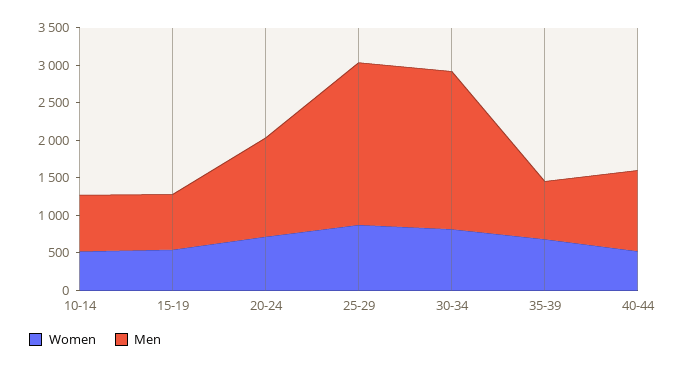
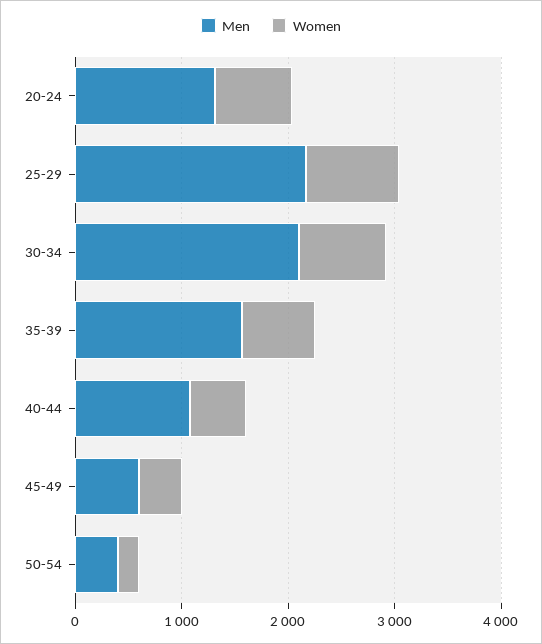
Women, 10-14: 500 -> none
Men, 10-14: 750 -> none
Women, 15-19: 500 -> none
Men, 15-19: 750 -> none
Men, 35-39: 750 -> 1600
Men, 45-49: none -> 600
Women, 45-49: none -> 400
Men, 50-54: none -> 400
Women, 50-54: none -> 200

